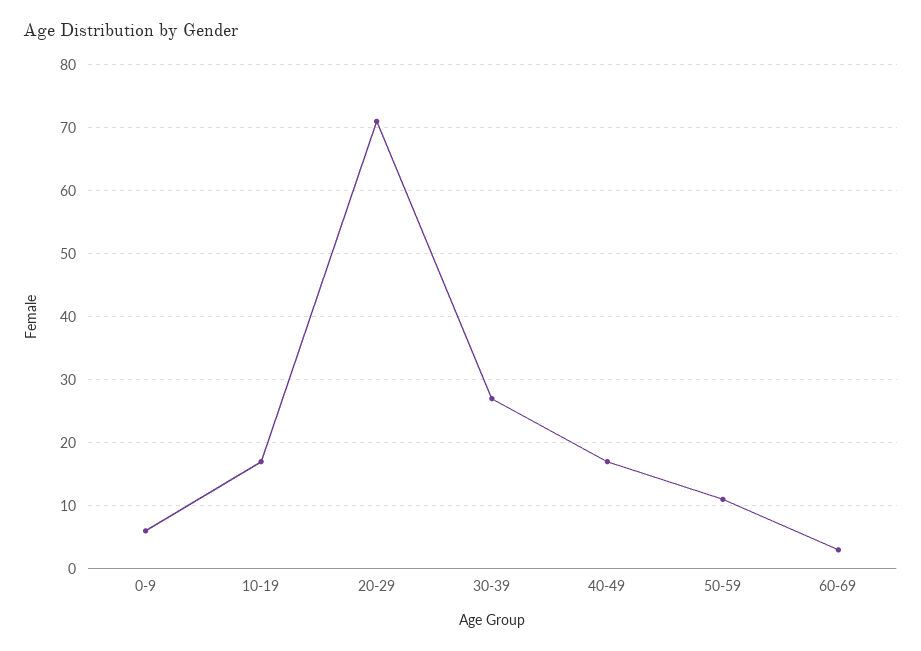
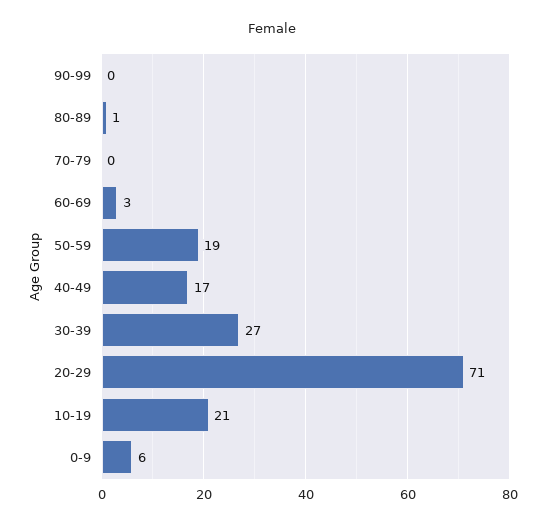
10-19: 17 -> 21
50-59: 11 -> 19
90-99: none -> 0
80-89: none -> 1
70-79: none -> 0

